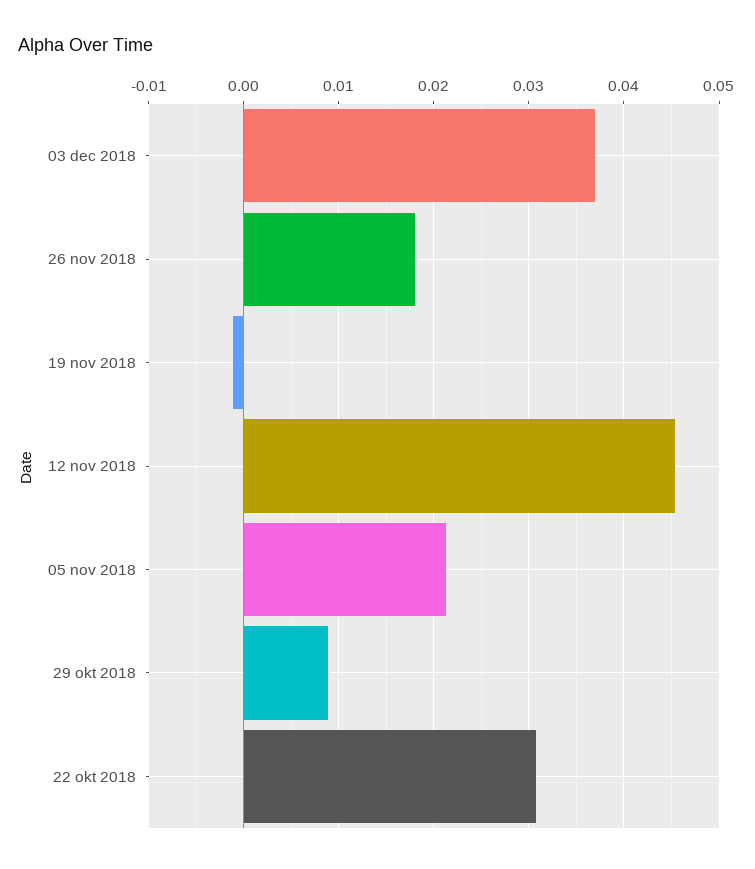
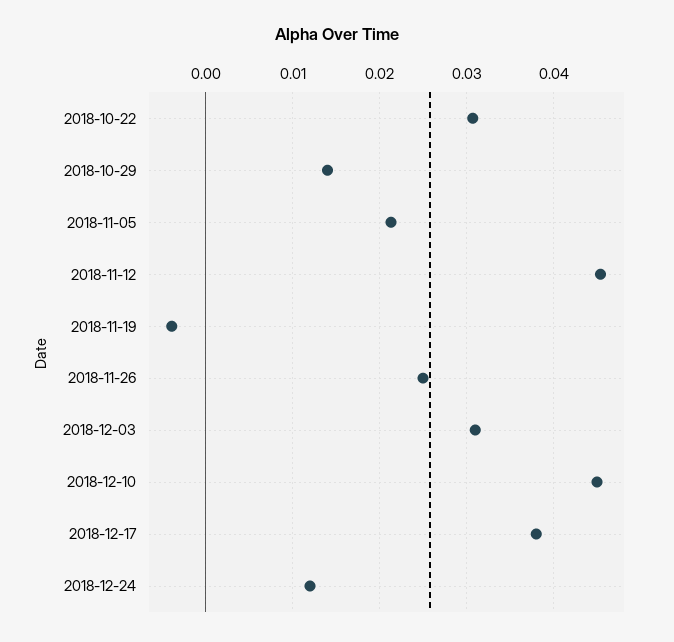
03 dec 2018: 0.037 -> 0.031
26 nov 2018: 0.018 -> 0.025
19 nov 2018: -0.001 -> -0.004
29 okt 2018: 0.009 -> 0.014
2018-12-10: none -> 0.045
2018-12-17: none -> 0.038
2018-12-24: none -> 0.012

